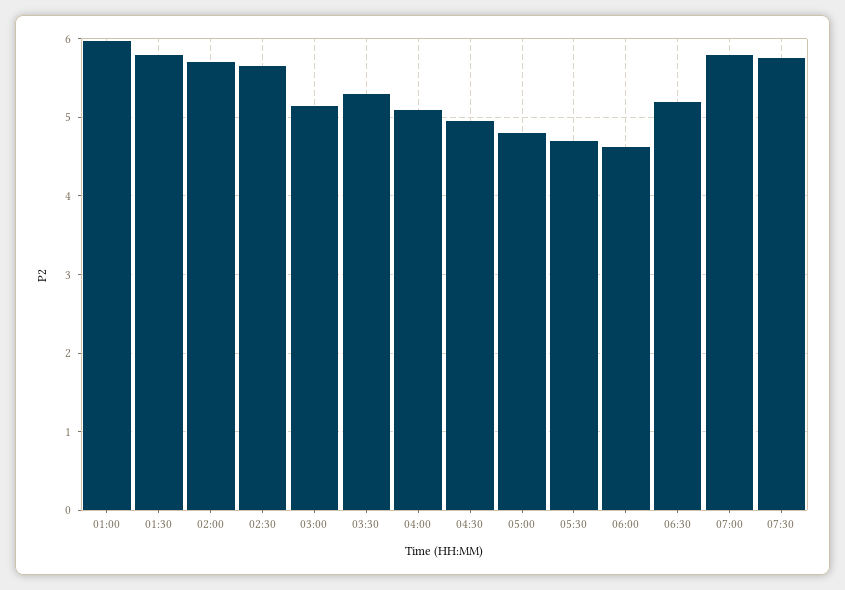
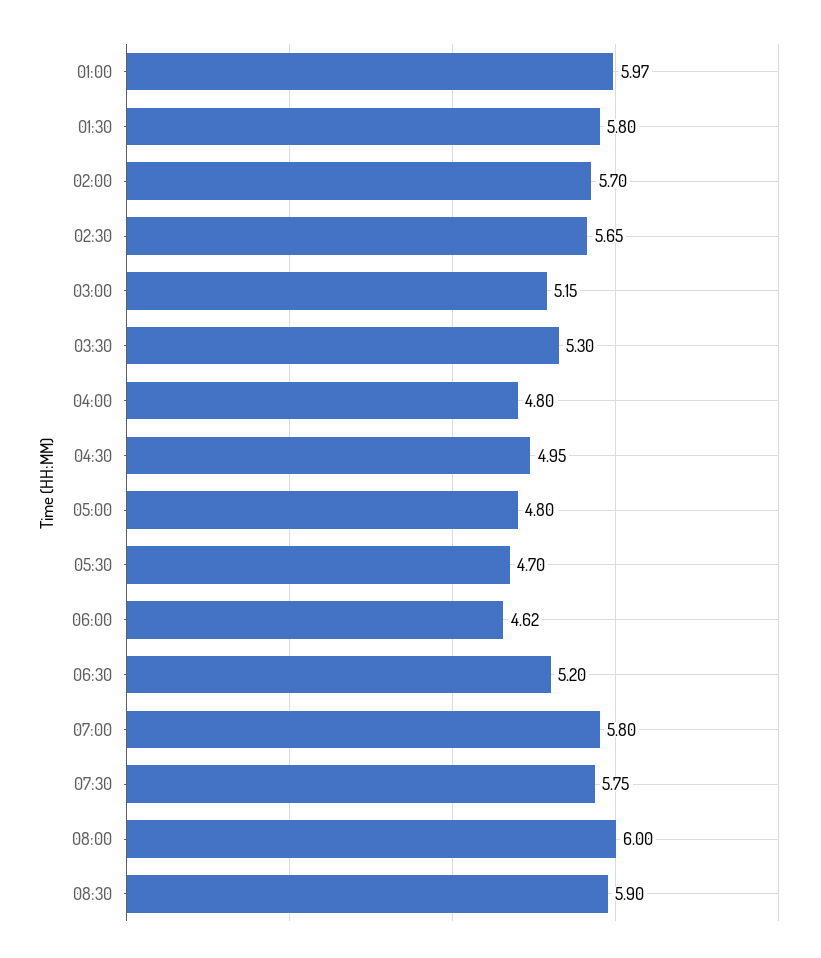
04:00: 5.1 -> 4.8
08:00: none -> 6
08:30: none -> 5.9

